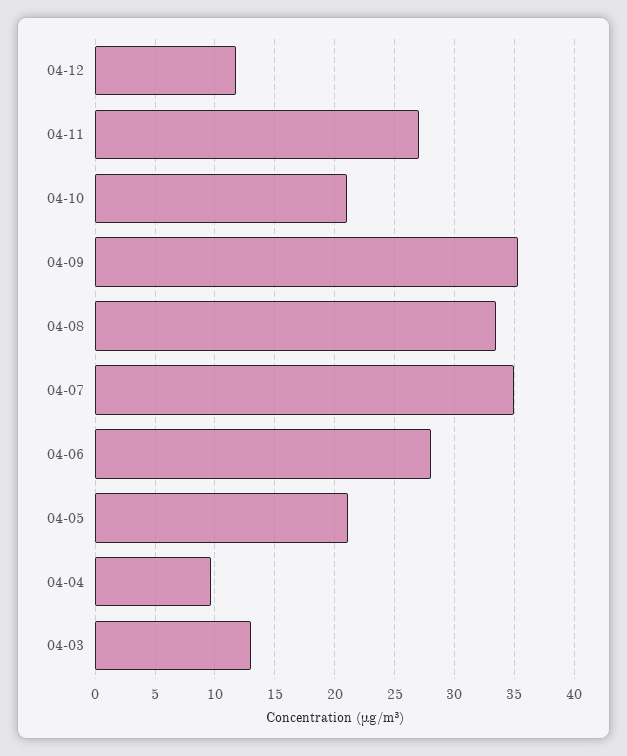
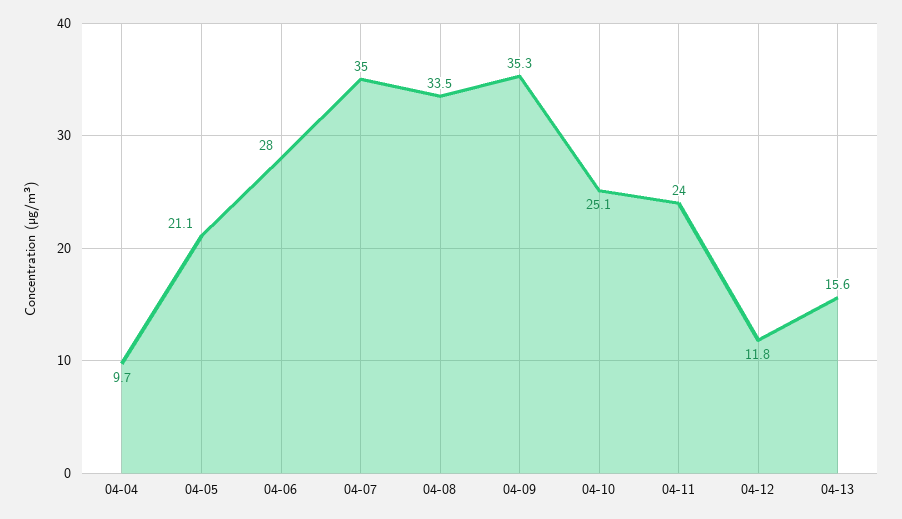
04-11: 27 -> 24
04-10: 21 -> 25.1
04-03: 13 -> none
04-13: none -> 15.6

